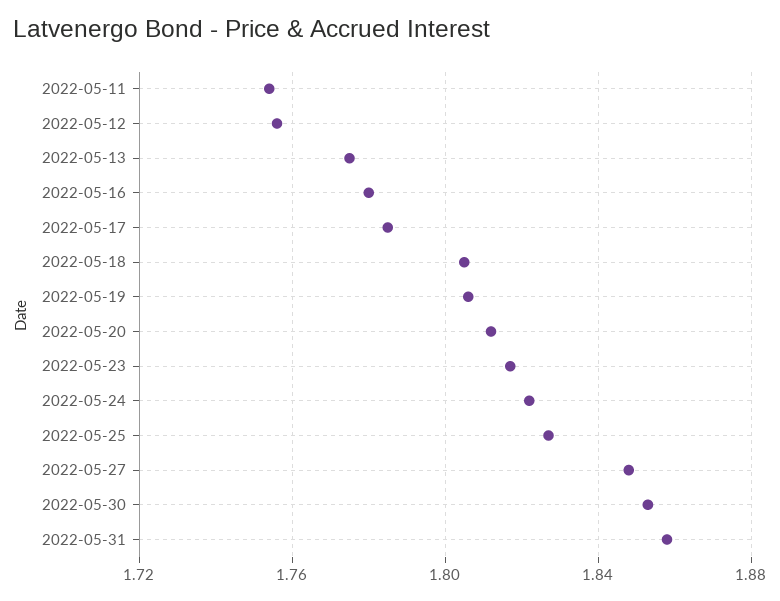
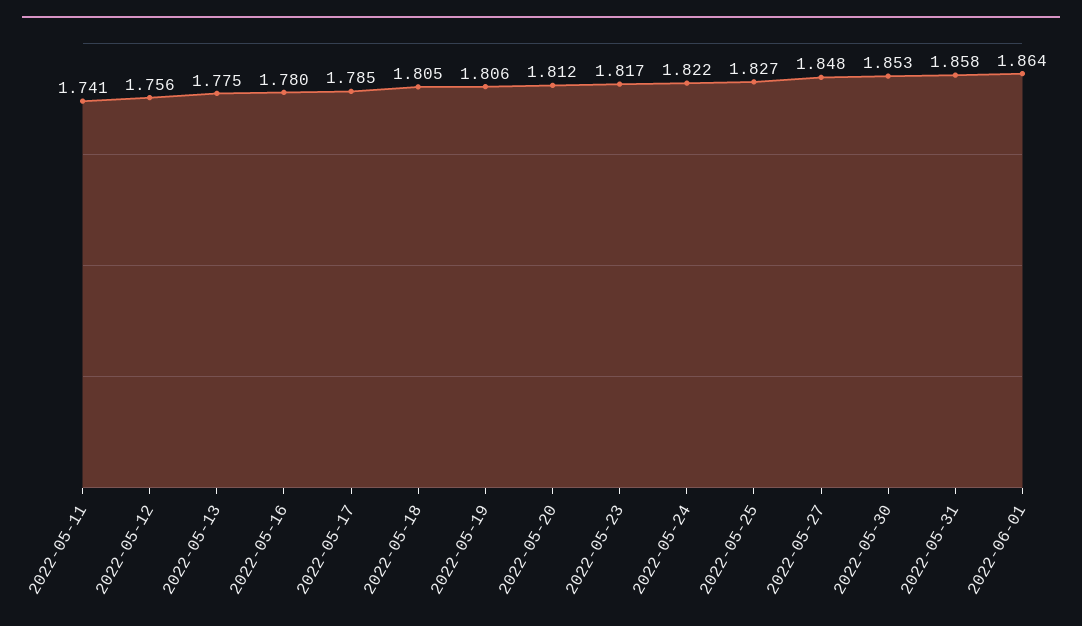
2022-05-11: 1.755 -> 1.741
2022-06-01: none -> 1.864

